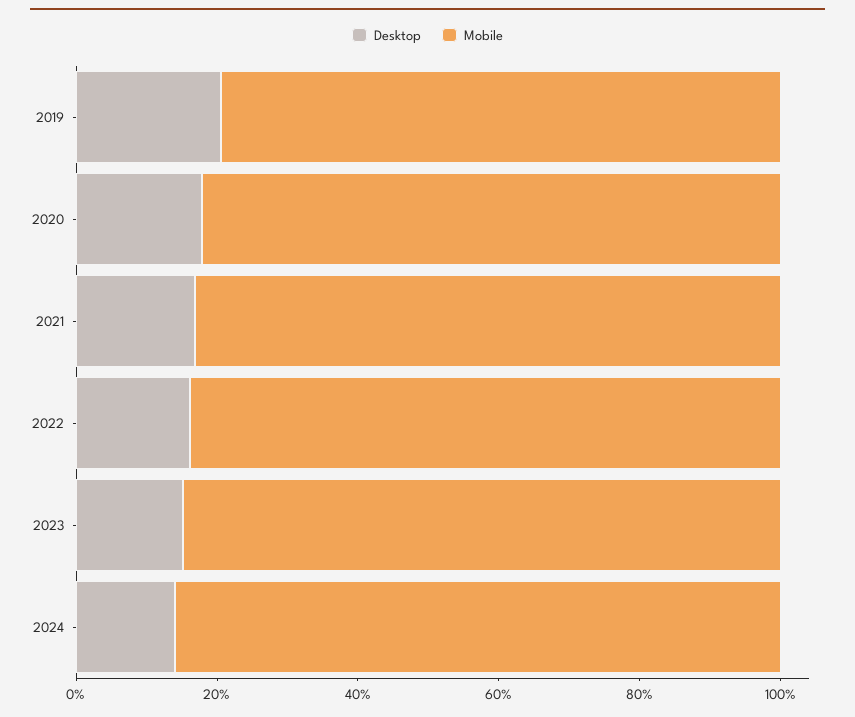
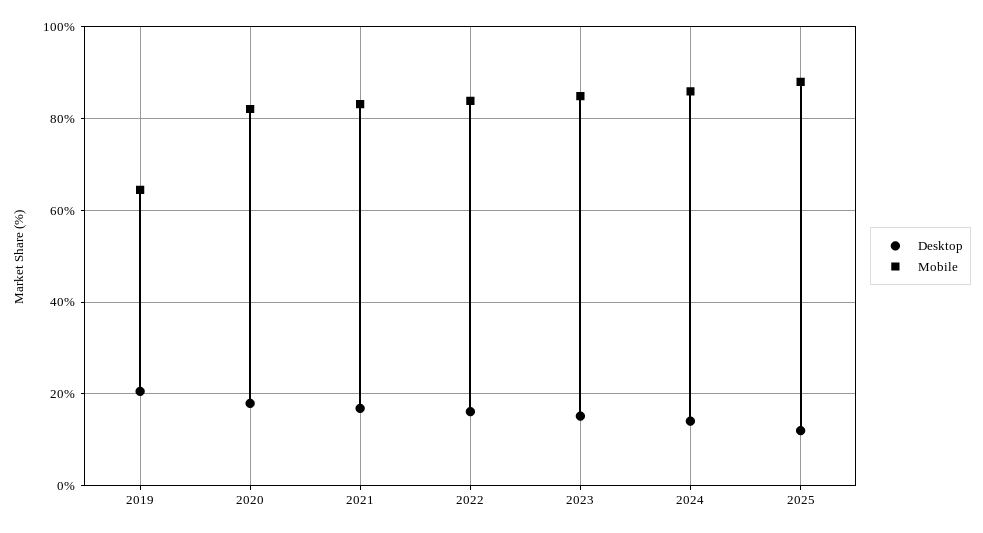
Mobile, 2019: 80 -> 64
Desktop, 2025: none -> 12
Mobile, 2025: none -> 88

